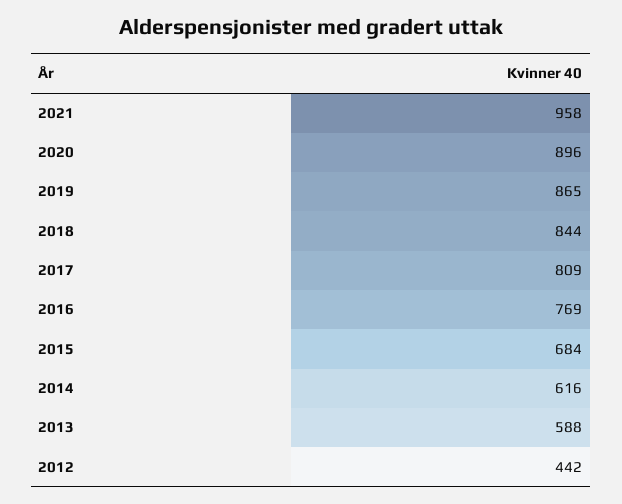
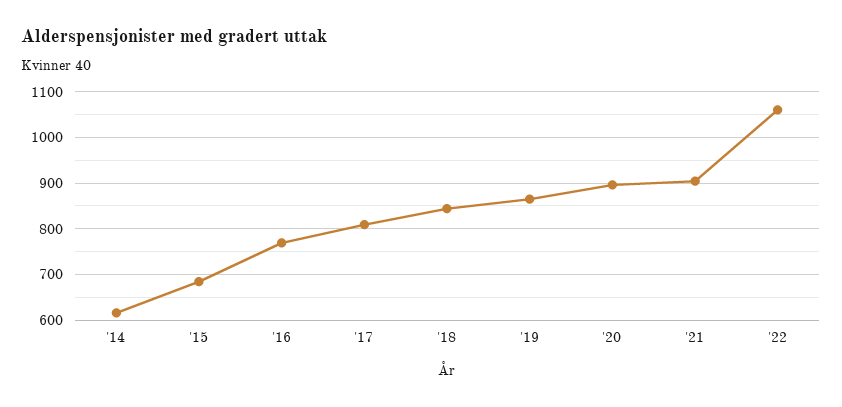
2021: 958 -> 900
2013: 588 -> none
2012: 442 -> none
'22: none -> 1060

